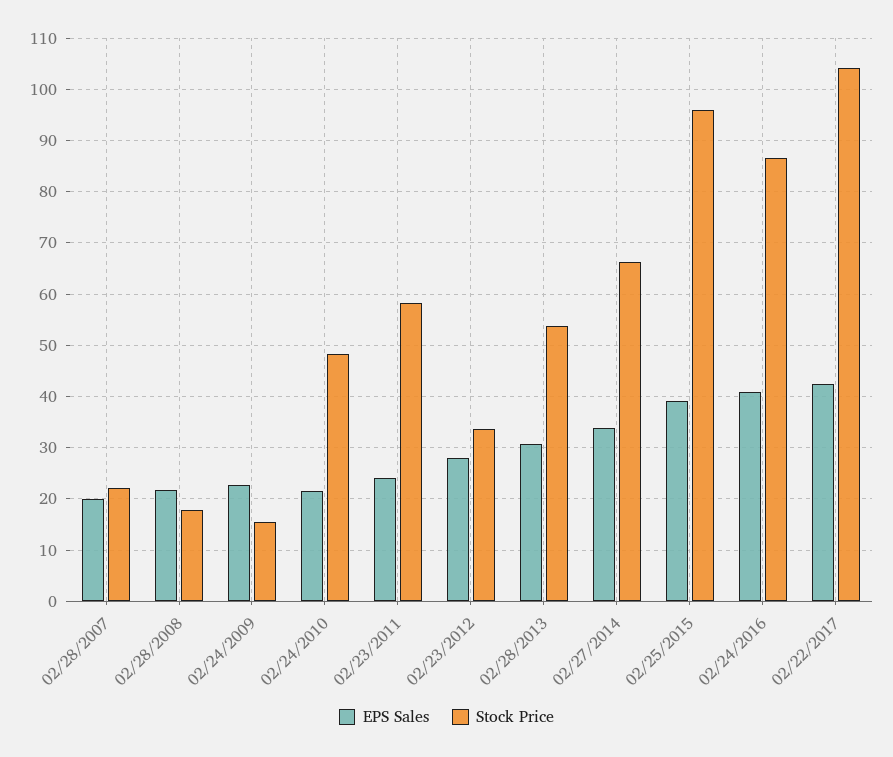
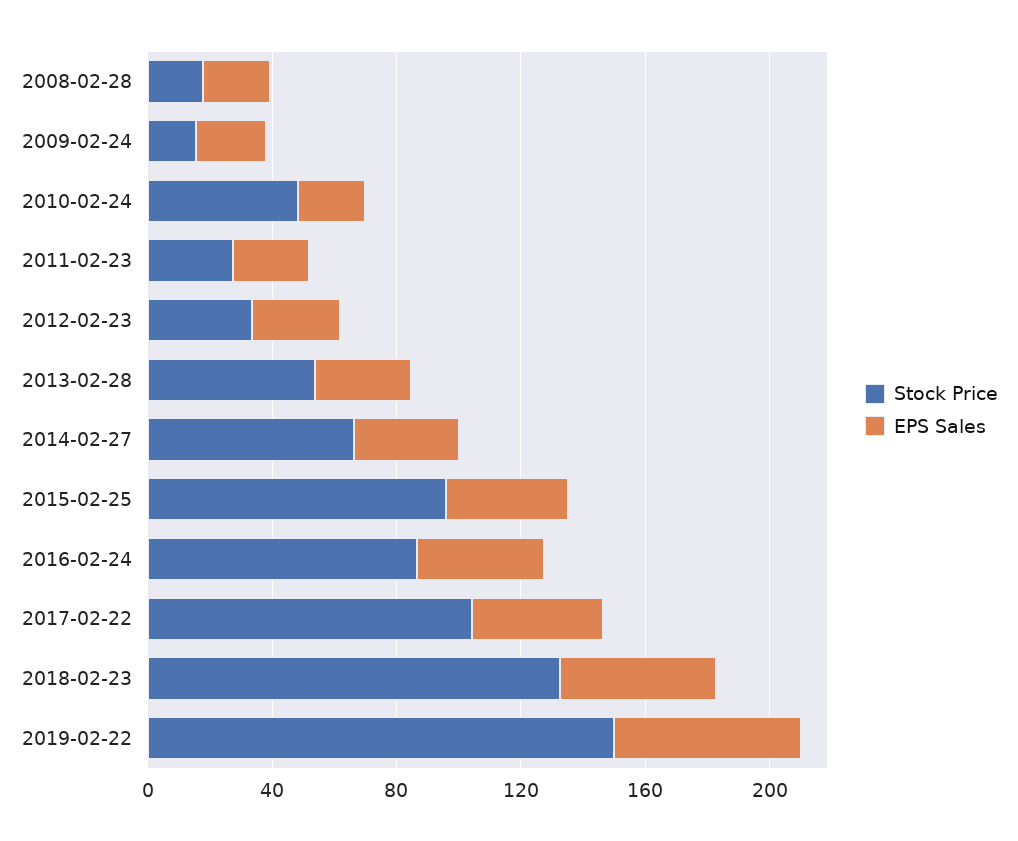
EPS Sales, 02/28/2007: 20 -> none
Stock Price, 02/28/2007: 22 -> none
Stock Price, 02/23/2011: 58 -> 30
Stock Price, 2018-02-23: none -> 130
EPS Sales, 2018-02-23: none -> 50
Stock Price, 2019-02-22: none -> 150
EPS Sales, 2019-02-22: none -> 60

